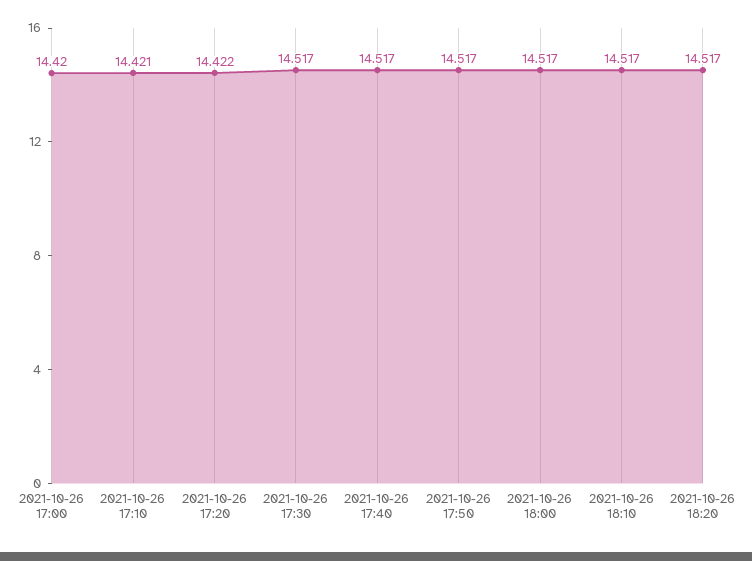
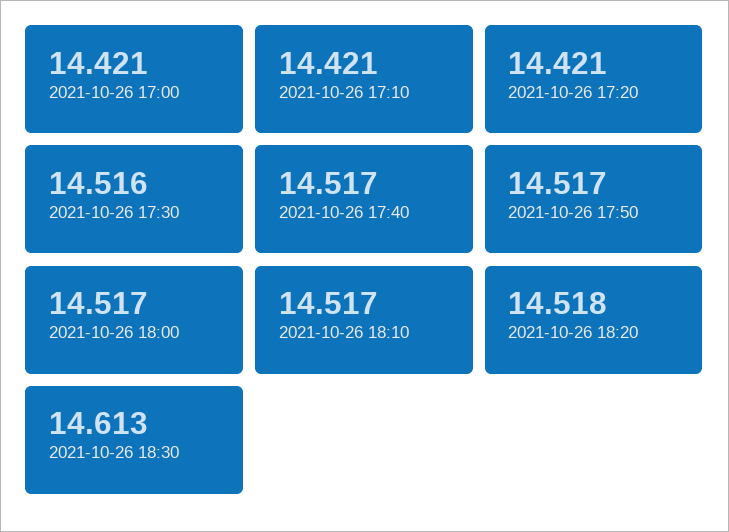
2021-10-26 17:00: 14.42 -> 14.421
2021-10-26 17:20: 14.422 -> 14.421
2021-10-26 17:30: 14.517 -> 14.516
2021-10-26 18:20: 14.517 -> 14.518
2021-10-26 18:30: none -> 14.613

